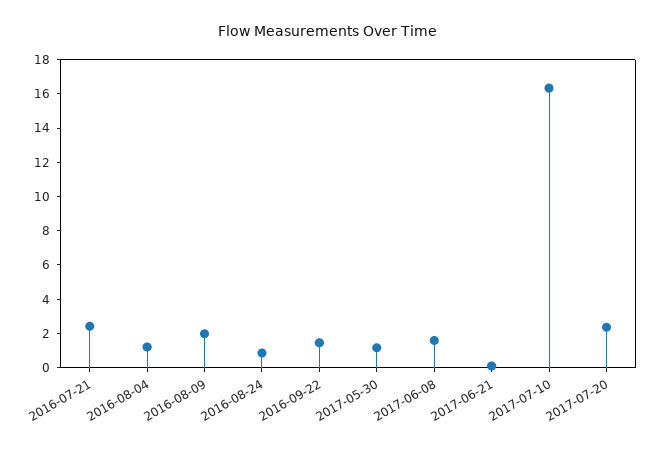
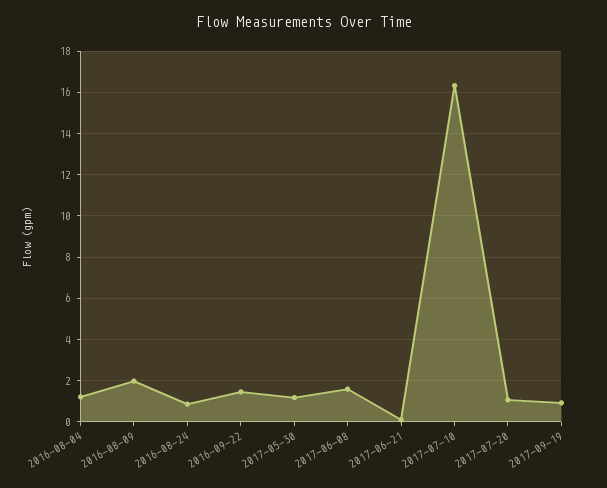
2016-07-21: 2.5 -> none
2017-07-20: 2.5 -> 1
2017-09-19: none -> 1

